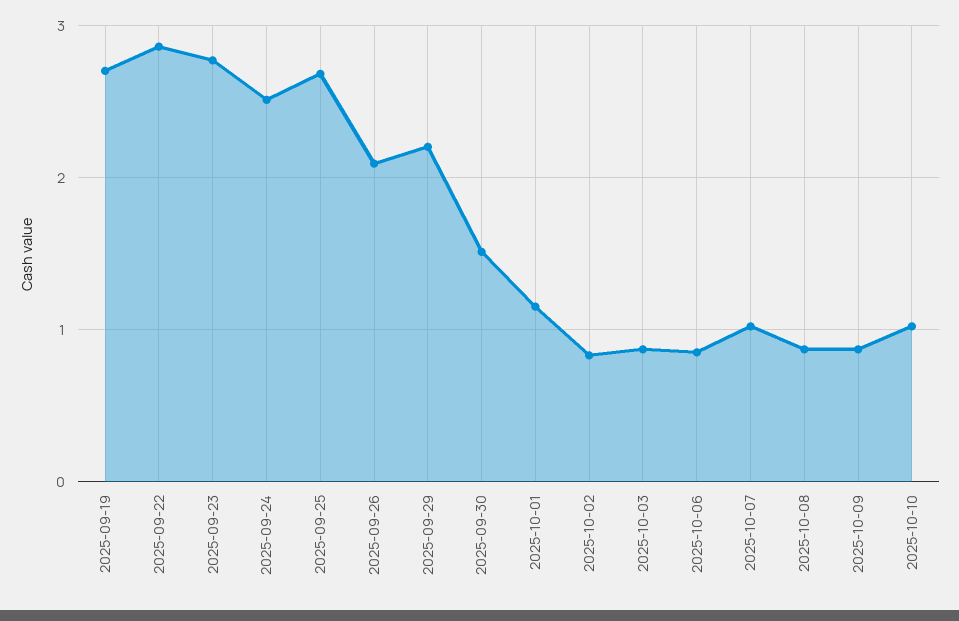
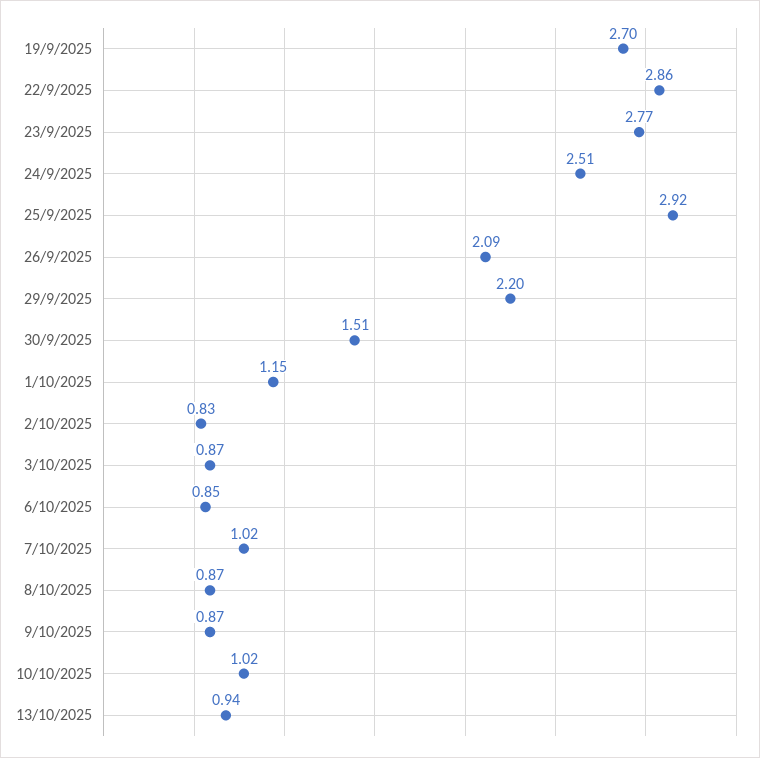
2025-09-25: 2.7 -> 2.92
13/10/2025: none -> 0.94

